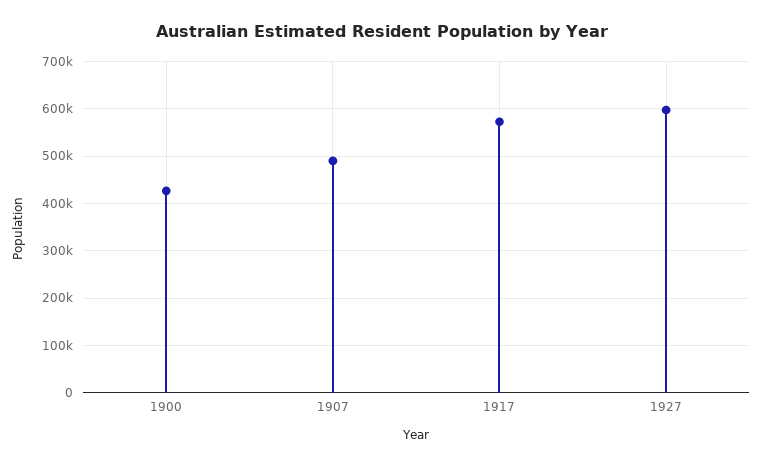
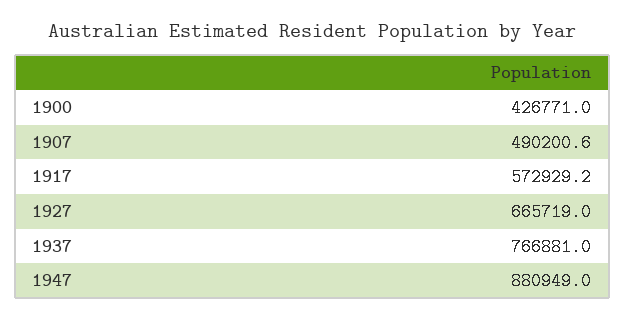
1927: 600000 -> 665719
1937: none -> 766881
1947: none -> 880949

